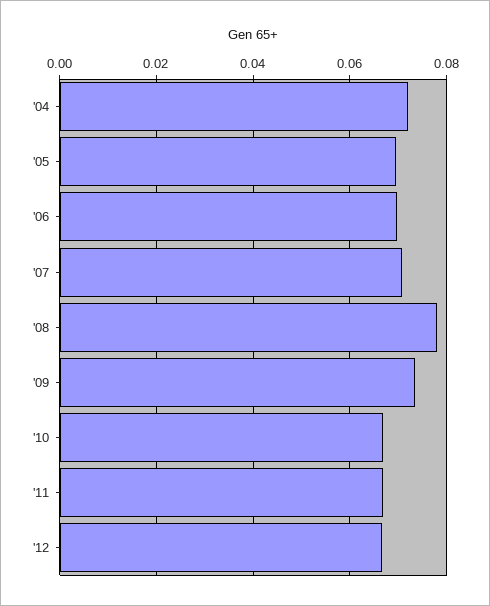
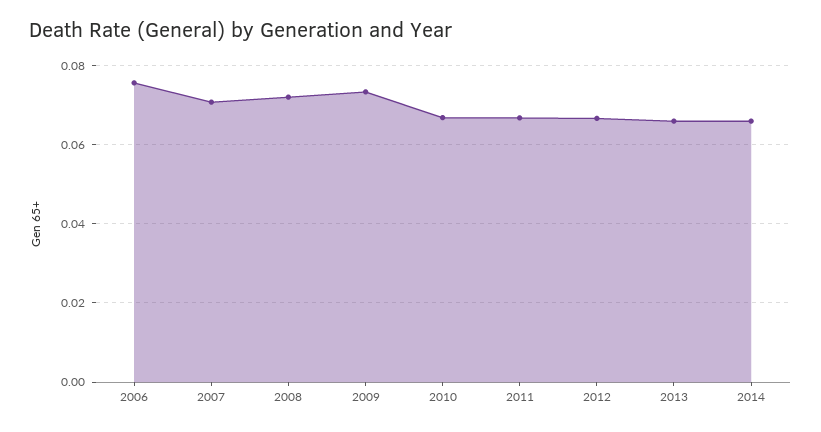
'04: 0.072 -> none
'05: 0.07 -> none
'06: 0.07 -> 0.076
'08: 0.078 -> 0.072
2013: none -> 0.066
2014: none -> 0.066

